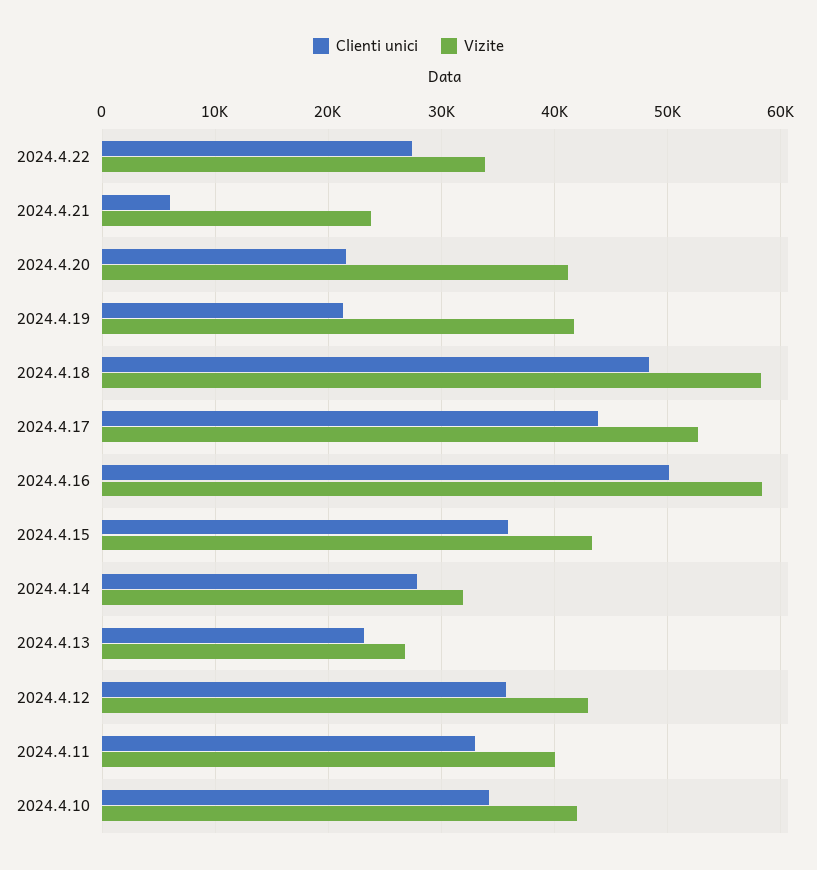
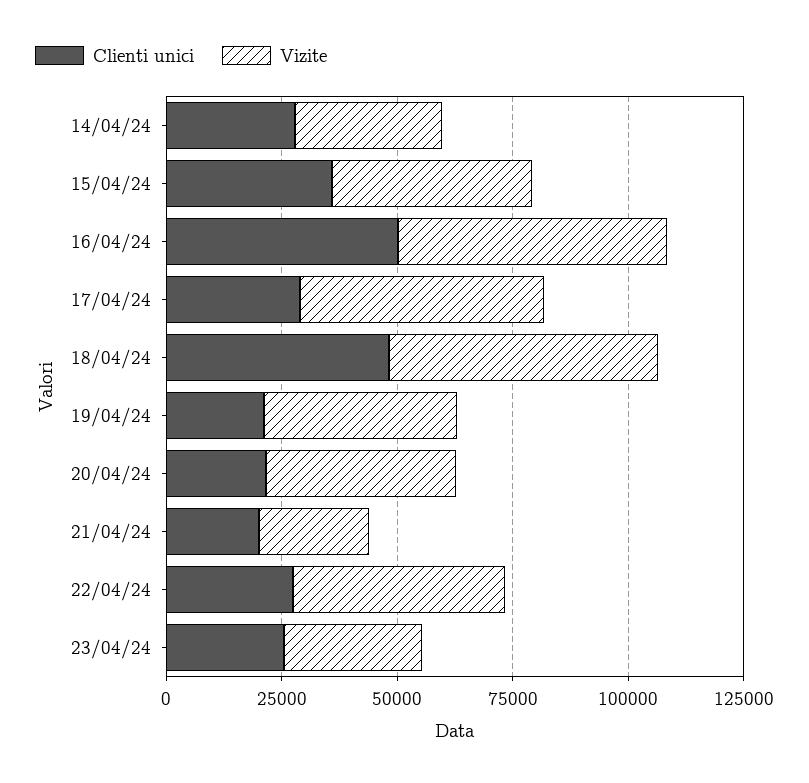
Vizite, 2024.4.22: 34000 -> 45000
Clienti unici, 2024.4.21: 6000 -> 20000
Clienti unici, 2024.4.17: 44000 -> 30000
Clienti unici, 2024.4.13: 23000 -> none
Vizite, 2024.4.13: 27000 -> none
Clienti unici, 2024.4.12: 36000 -> none
Vizite, 2024.4.12: 43000 -> none
Clienti unici, 2024.4.11: 33000 -> none
Vizite, 2024.4.11: 40000 -> none
Clienti unici, 2024.4.10: 34000 -> none
Vizite, 2024.4.10: 42000 -> none
Clienti unici, 23/04/24: none -> 25000
Vizite, 23/04/24: none -> 30000

